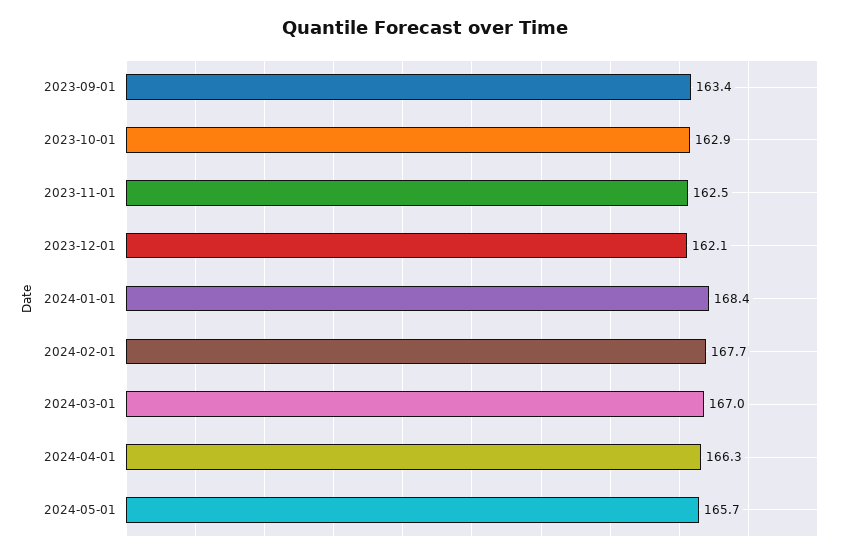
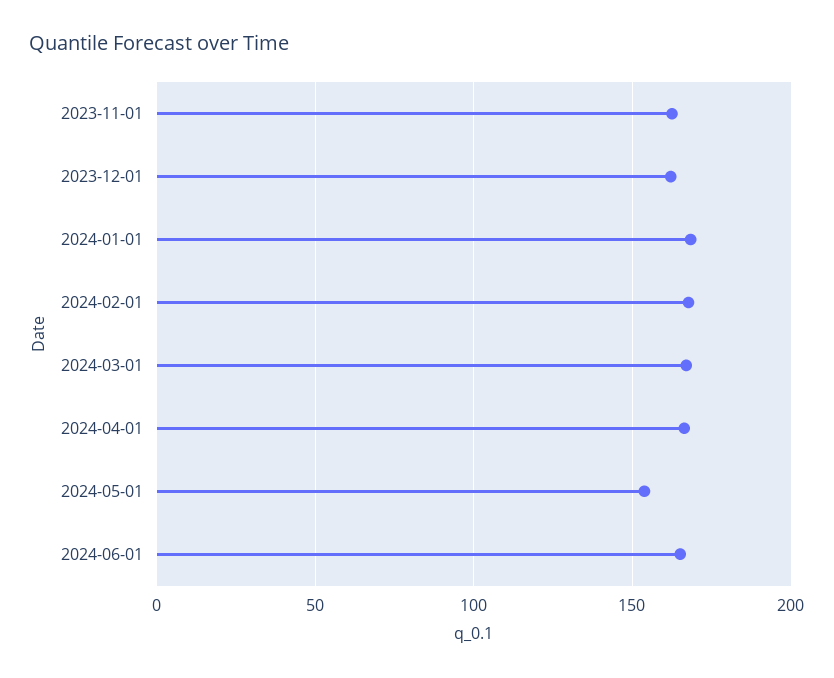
2023-09-01: 163.4 -> none
2023-10-01: 162.9 -> none
2024-05-01: 165.7 -> 155
2024-06-01: none -> 165

